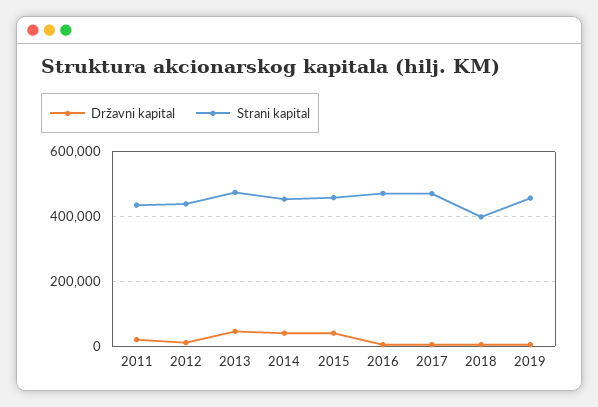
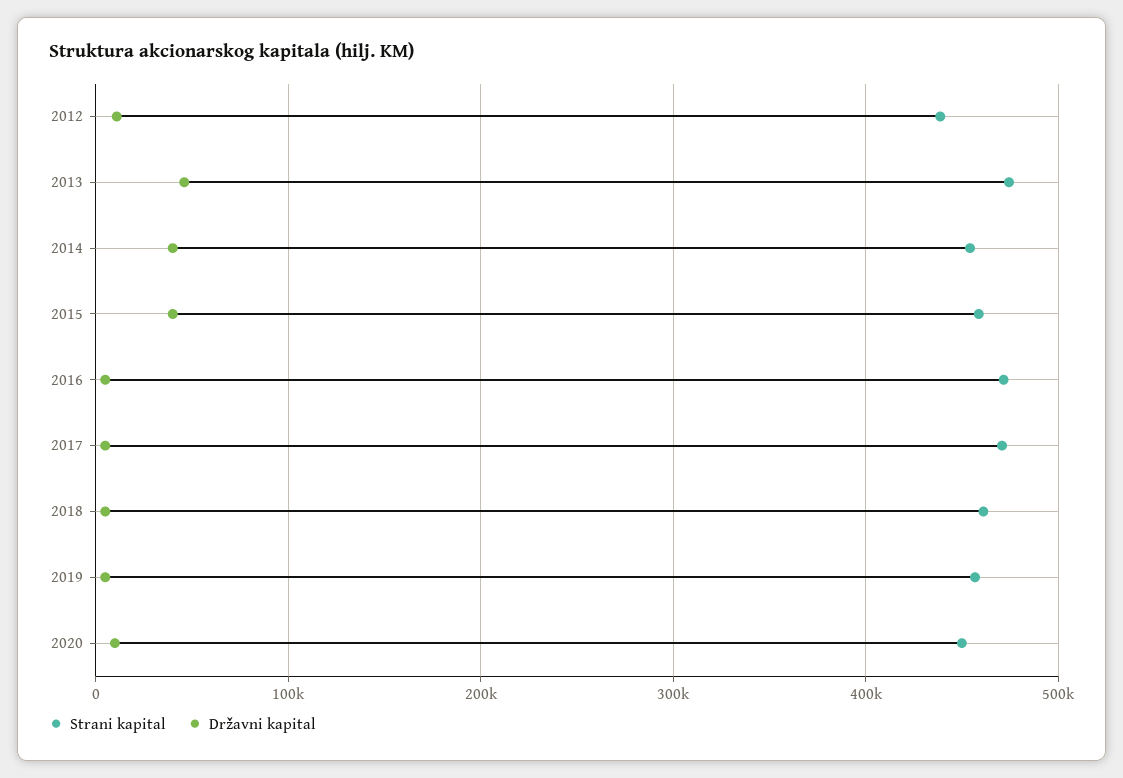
Državni kapital, 2011: 20000 -> none
Strani kapital, 2011: 440000 -> none
Strani kapital, 2018: 400000 -> 460000
Strani kapital, 2020: none -> 450000
Državni kapital, 2020: none -> 10000

